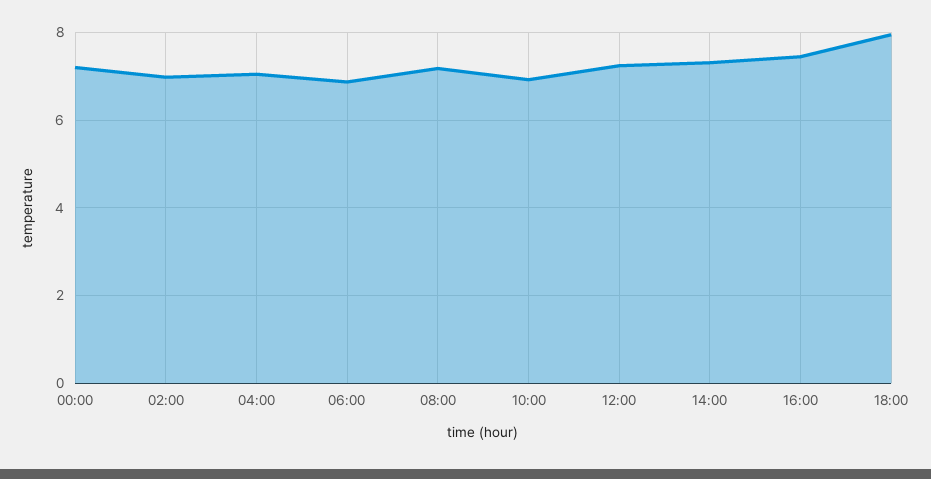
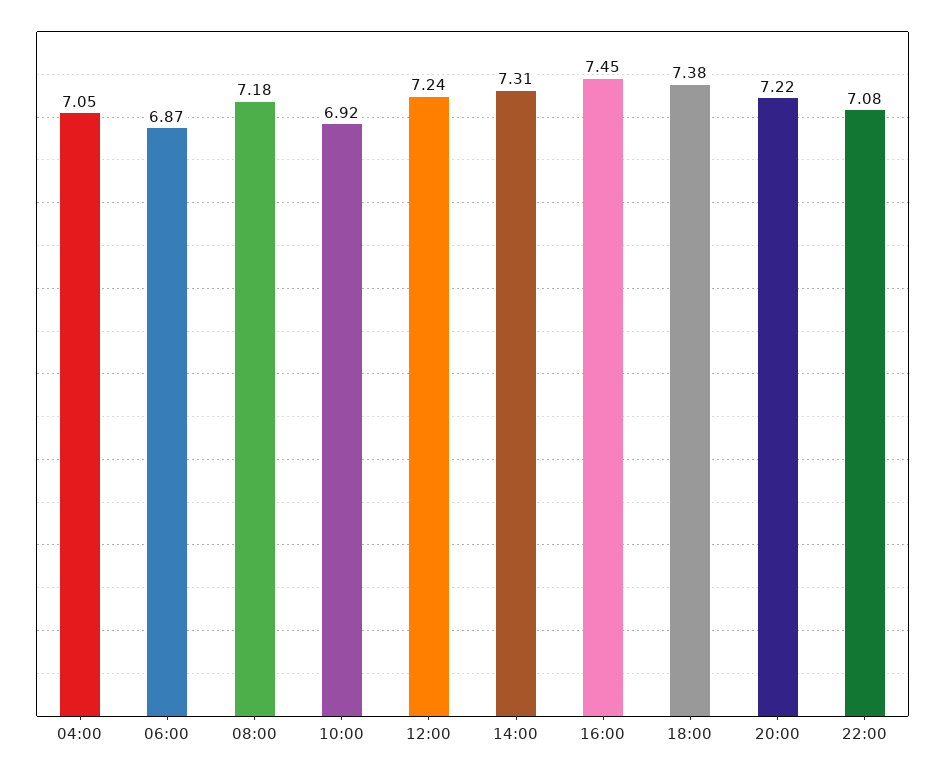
00:00: 7.2 -> none
02:00: 7 -> none
18:00: 8 -> 7.38
20:00: none -> 7.22
22:00: none -> 7.08

